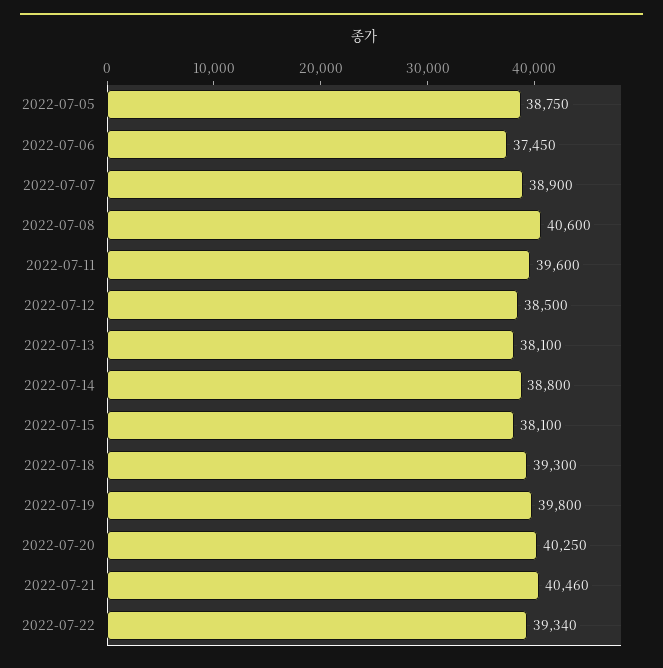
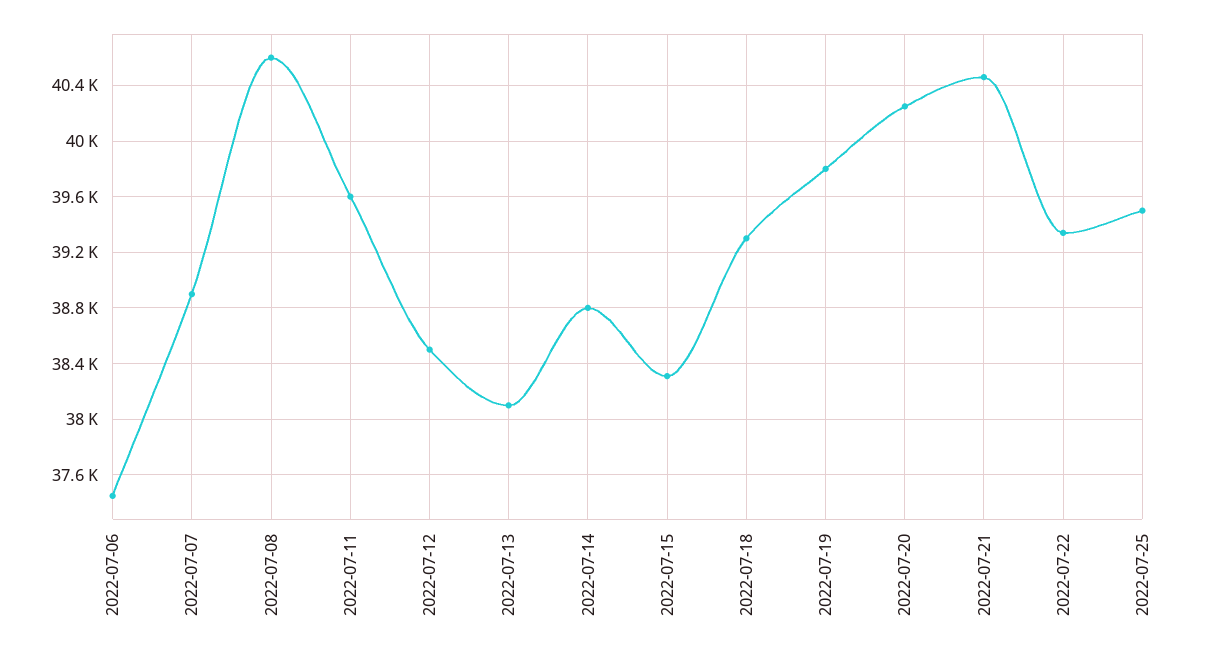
2022-07-05: 38750 -> none
2022-07-15: 38100 -> 38300
2022-07-25: none -> 39500

